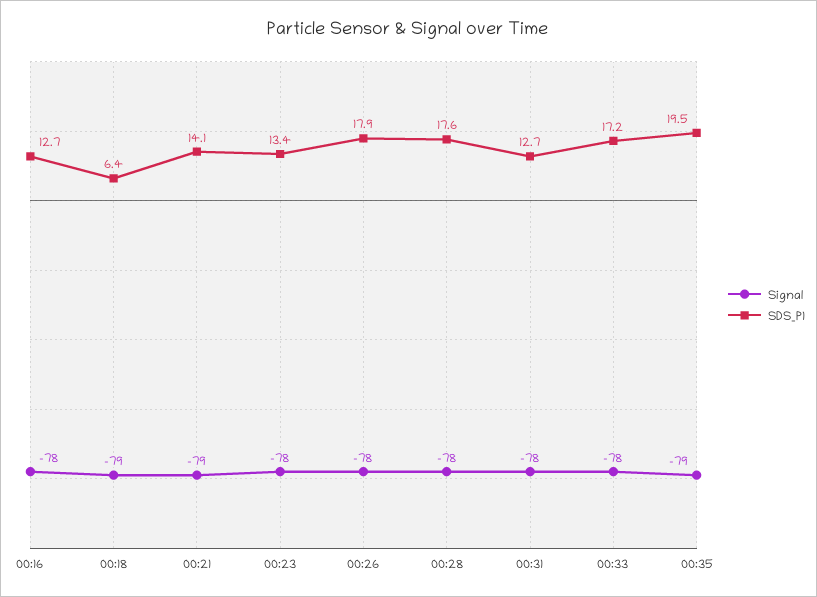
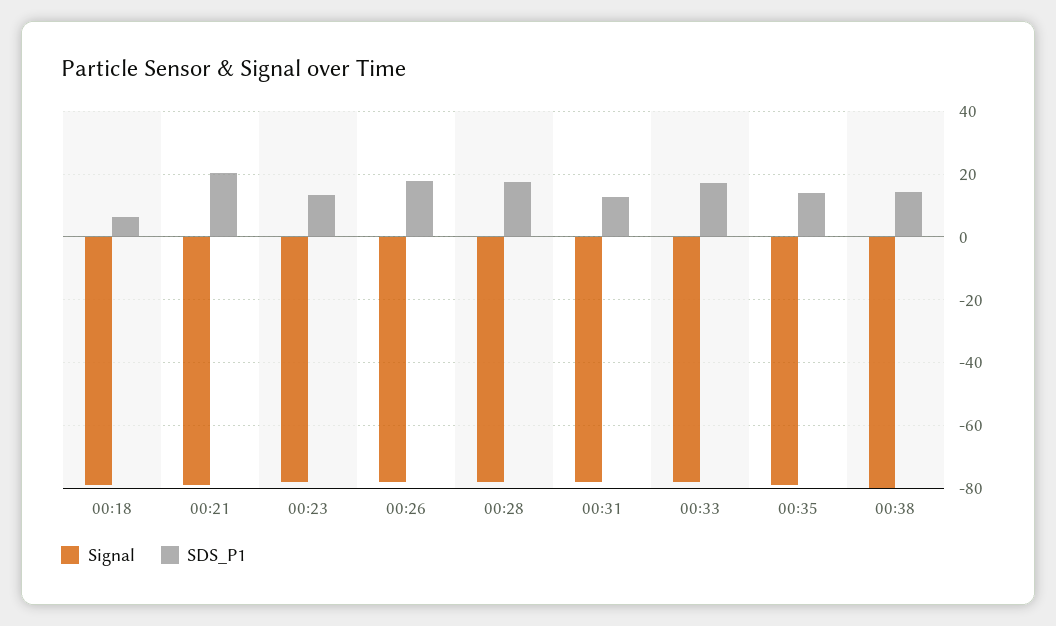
Signal, 00:16: -78 -> none
SDS_P1, 00:16: 12.7 -> none
SDS_P1, 00:21: 14.1 -> 20
SDS_P1, 00:35: 19.5 -> 14
Signal, 00:38: none -> -80
SDS_P1, 00:38: none -> 14

